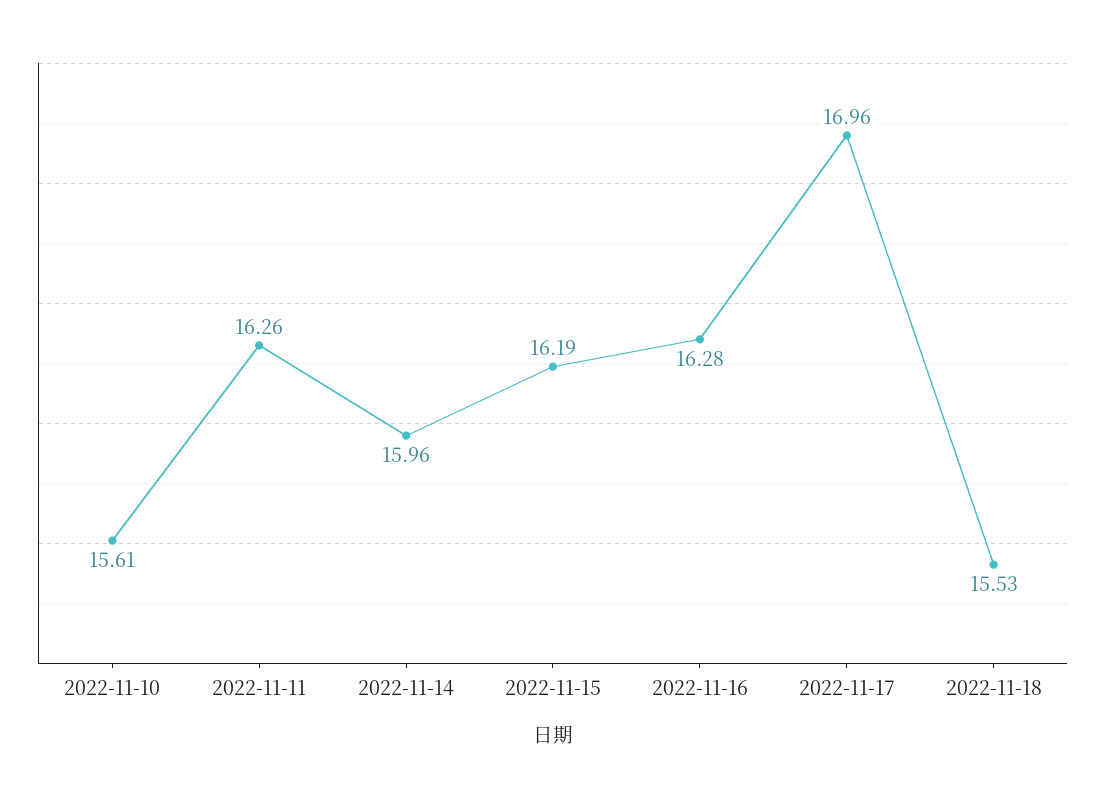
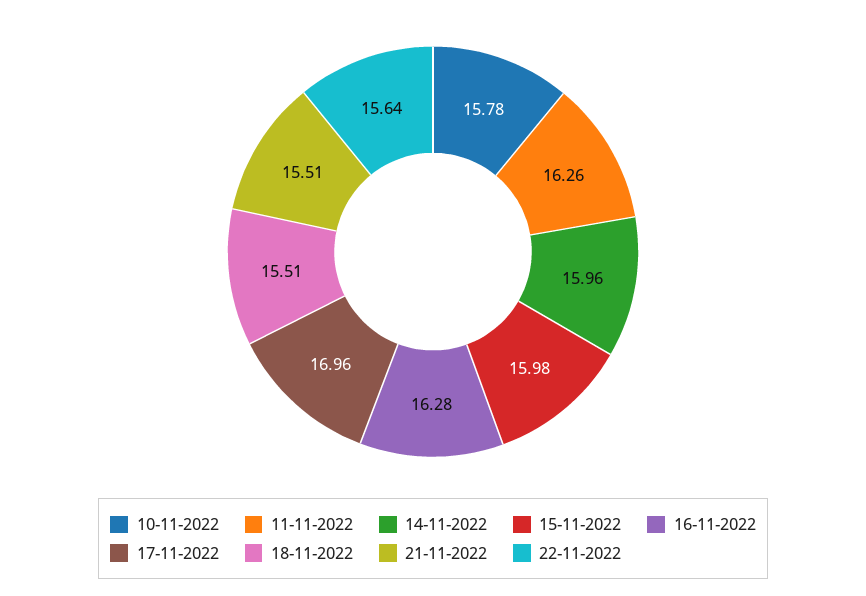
2022-11-10: 15.61 -> 15.78
2022-11-15: 16.19 -> 15.98
2022-11-18: 15.53 -> 15.51
21-11-2022: none -> 15.51
22-11-2022: none -> 15.64

